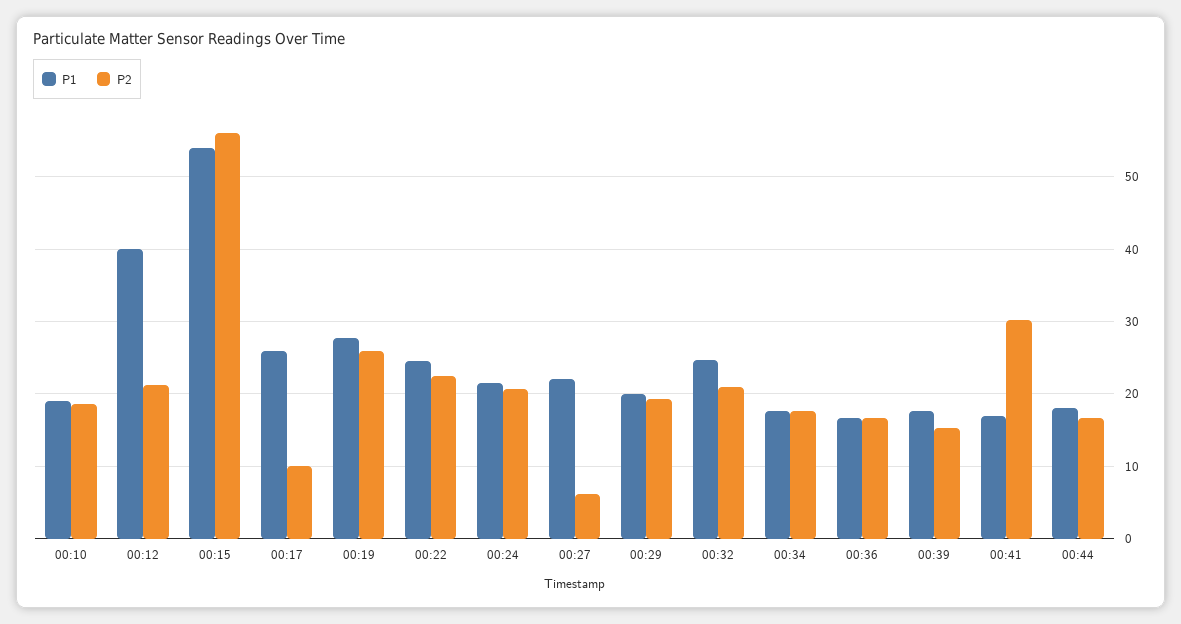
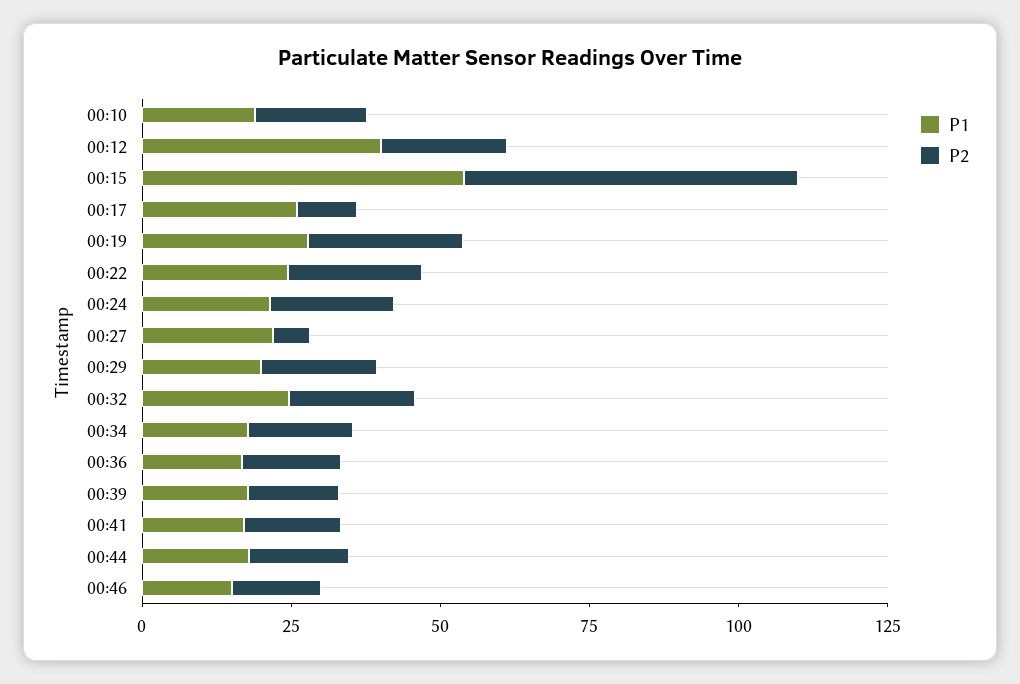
P2, 00:41: 30 -> 15
P1, 00:46: none -> 15
P2, 00:46: none -> 15

